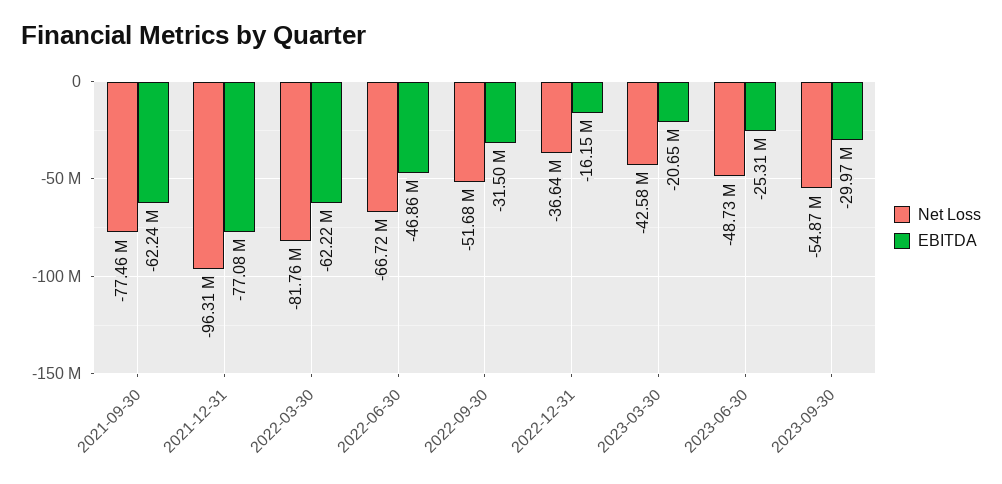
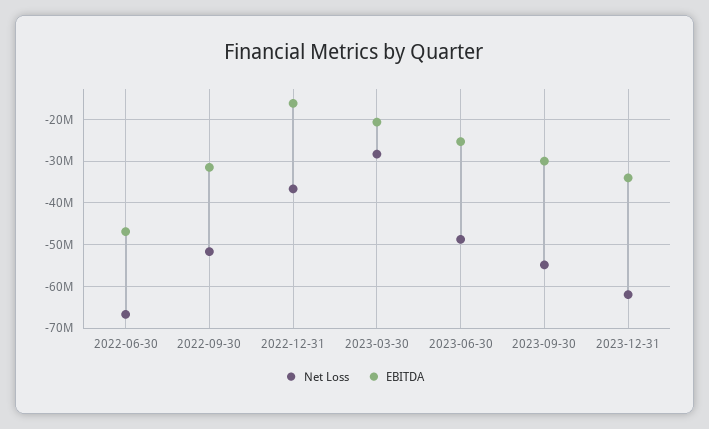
Net Loss, 2021-09-30: -77460000 -> none
EBITDA, 2021-09-30: -62240000 -> none
Net Loss, 2021-12-31: -96310000 -> none
EBITDA, 2021-12-31: -77080000 -> none
Net Loss, 2022-03-30: -81760000 -> none
EBITDA, 2022-03-30: -62220000 -> none
Net Loss, 2023-03-30: -42580000 -> -28000000
Net Loss, 2023-12-31: none -> -62000000
EBITDA, 2023-12-31: none -> -34000000

